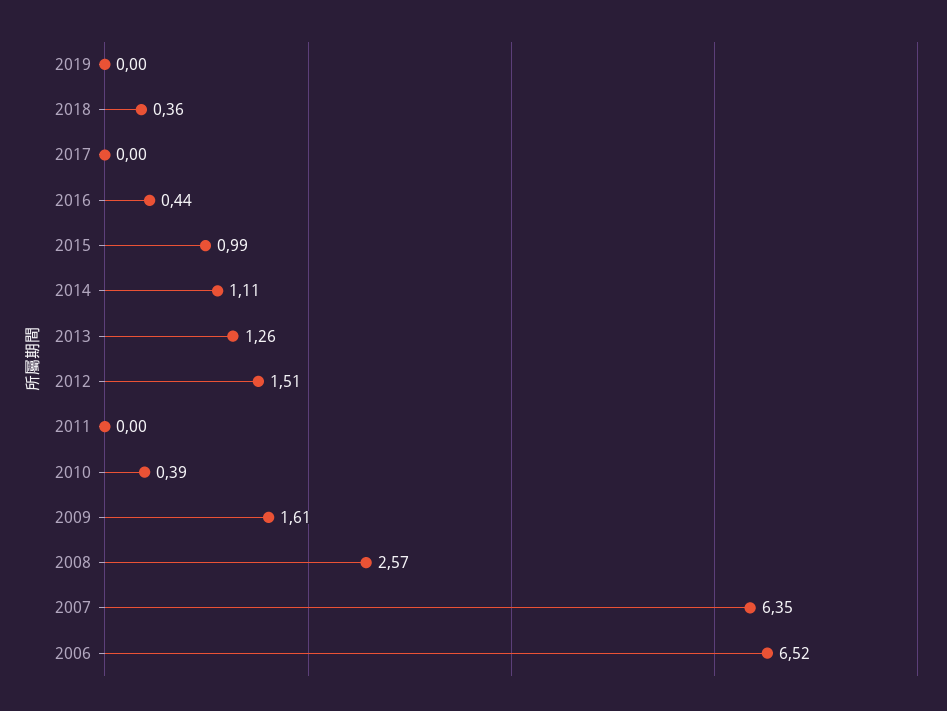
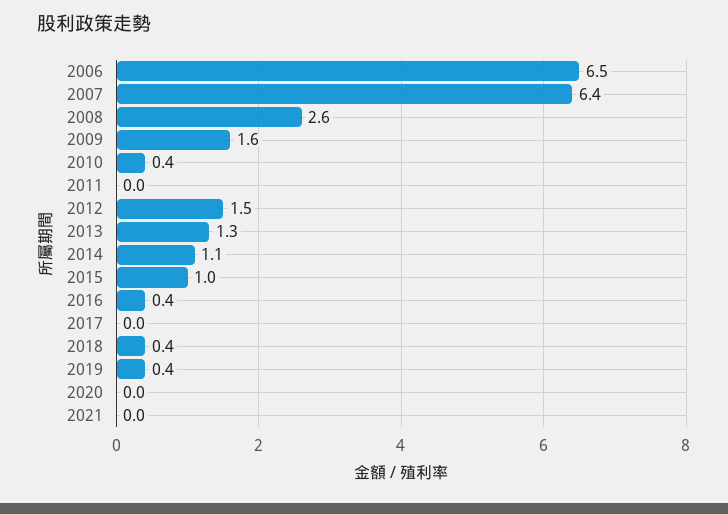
2019: 0 -> 0.4
2020: none -> 0
2021: none -> 0

